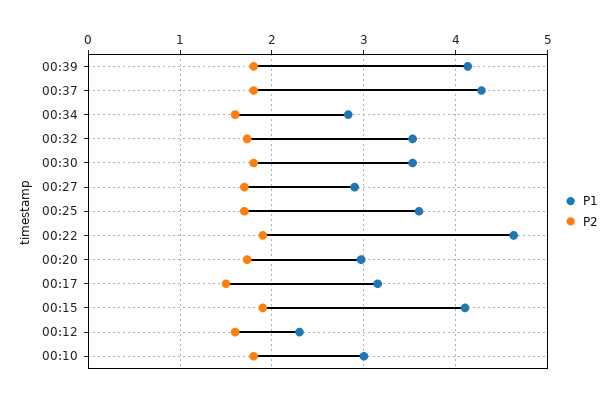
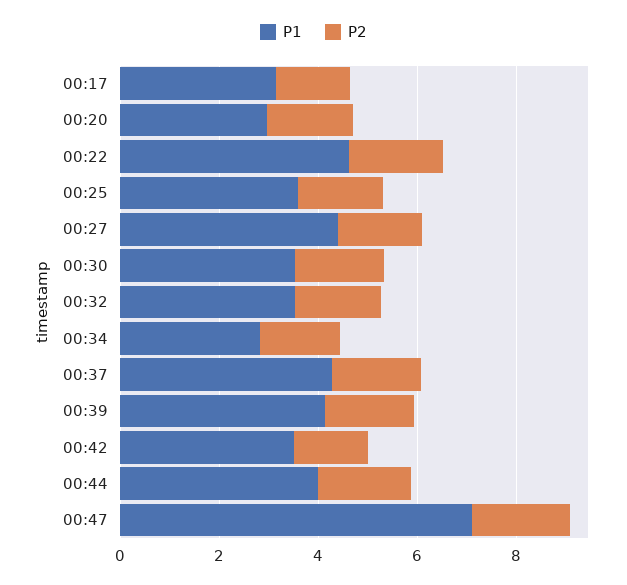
P1, 00:27: 2.9 -> 4.5
P1, 00:15: 4.1 -> none
P2, 00:15: 1.9 -> none
P1, 00:12: 2.3 -> none
P2, 00:12: 1.6 -> none
P1, 00:10: 3 -> none
P2, 00:10: 1.8 -> none
P1, 00:42: none -> 3.5
P2, 00:42: none -> 1.5
P1, 00:44: none -> 4
P2, 00:44: none -> 2
P1, 00:47: none -> 7
P2, 00:47: none -> 2

